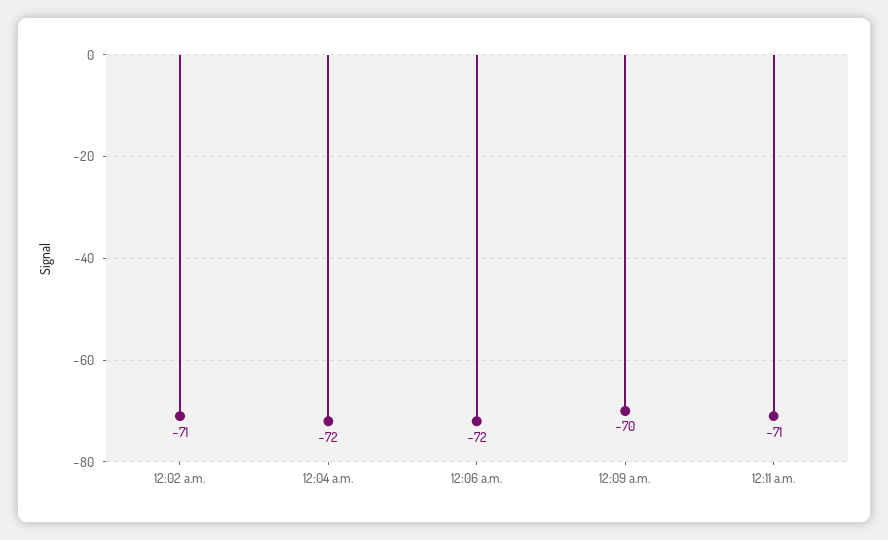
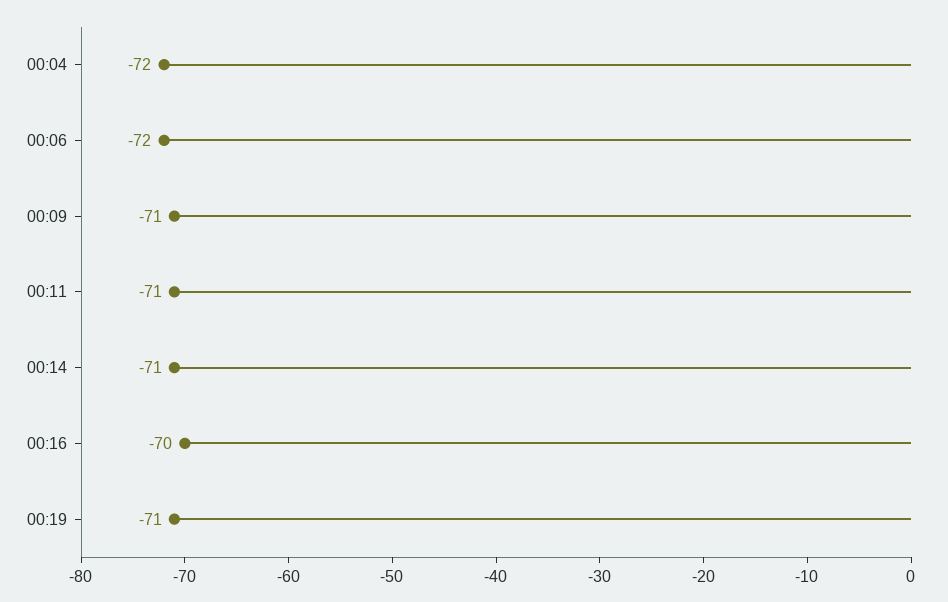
12:02 a.m.: -71 -> none
12:09 a.m.: -70 -> -71
00:14: none -> -71
00:16: none -> -70
00:19: none -> -71

